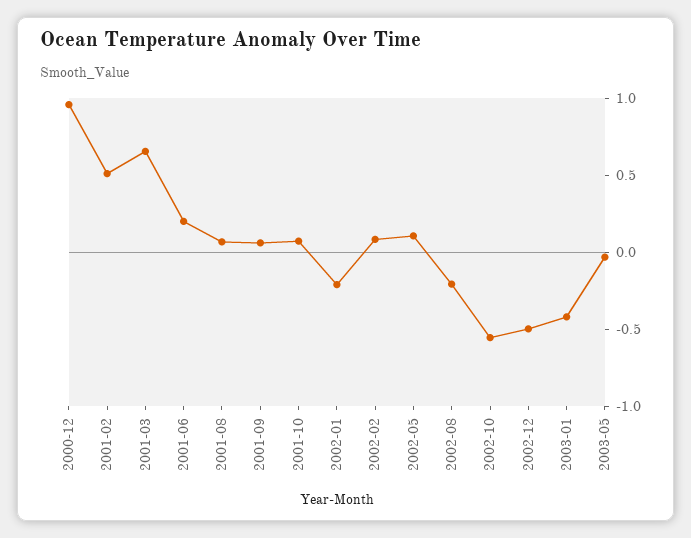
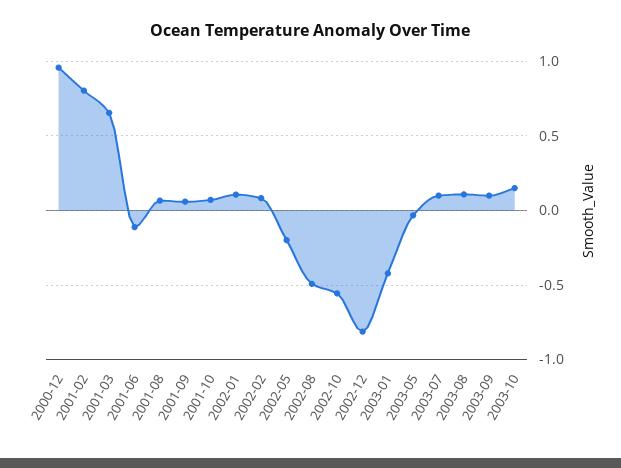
2001-02: 0.5 -> 0.8
2001-06: 0.2 -> -0.1
2002-01: -0.2 -> 0.1
2002-05: 0.1 -> -0.2
2002-08: -0.2 -> -0.5
2002-12: -0.5 -> -0.8
2003-07: none -> 0.1
2003-08: none -> 0.1
2003-09: none -> 0.1
2003-10: none -> 0.15

